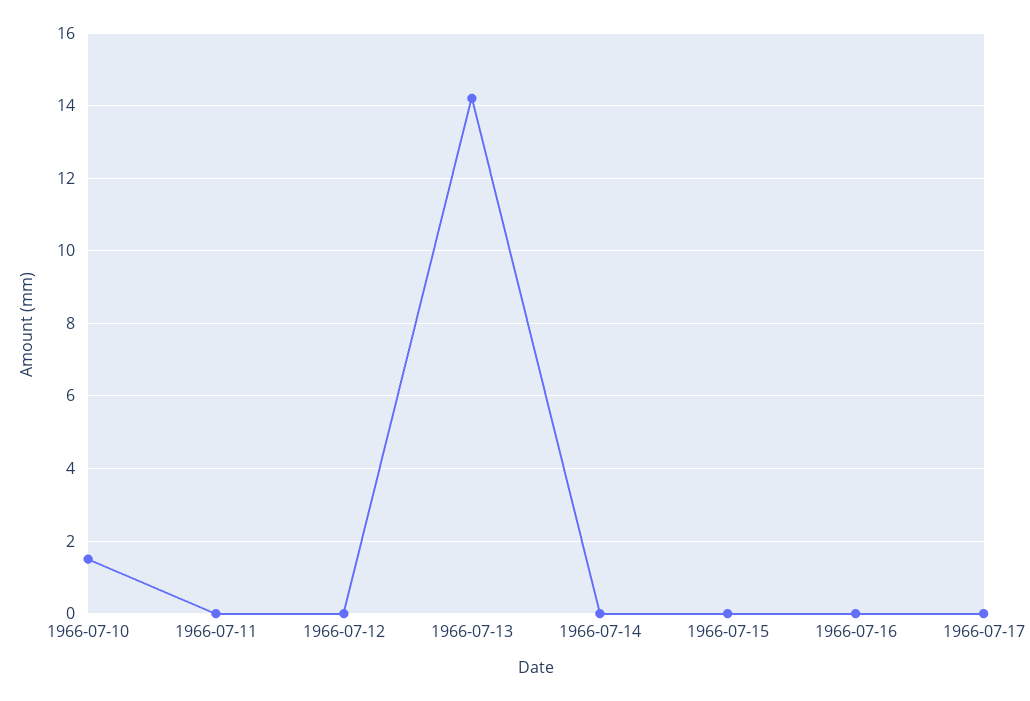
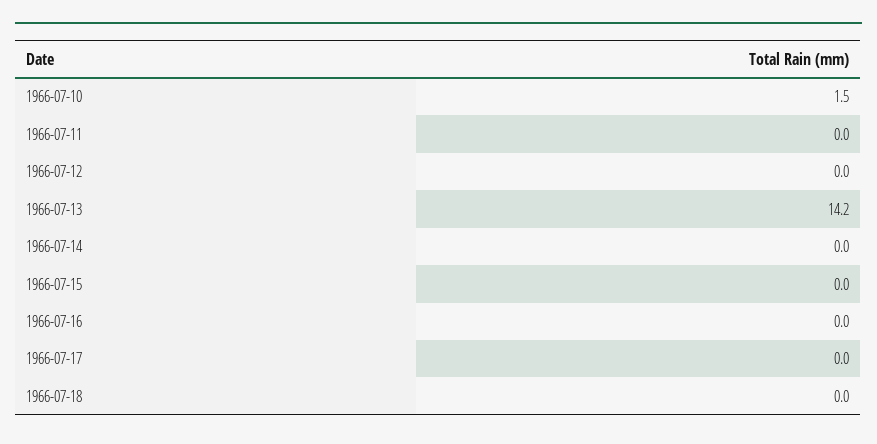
1966-07-18: none -> 0

